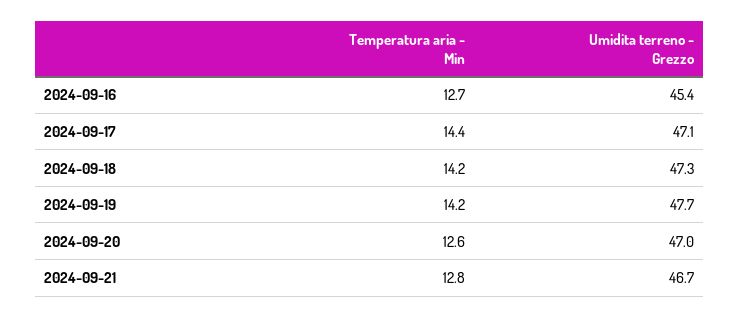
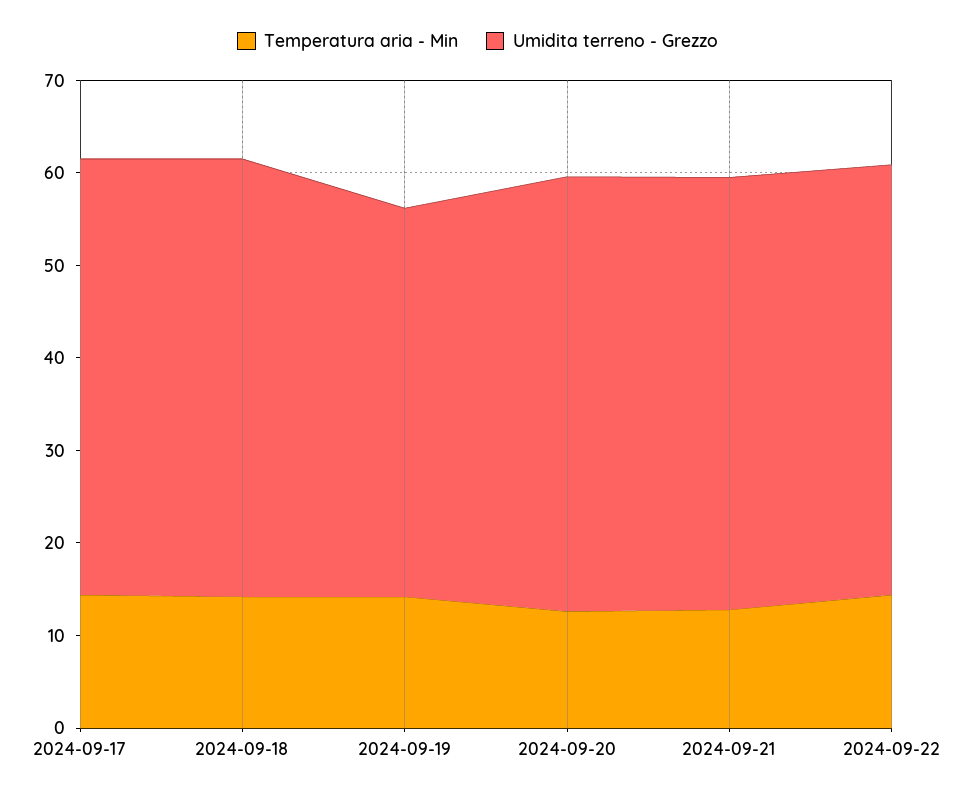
Temperatura aria - Min, 2024-09-16: 12.7 -> none
Umidita terreno - Grezzo, 2024-09-16: 45.4 -> none
Umidita terreno - Grezzo, 2024-09-19: 47.7 -> 42
Temperatura aria - Min, 2024-09-22: none -> 14
Umidita terreno - Grezzo, 2024-09-22: none -> 46

